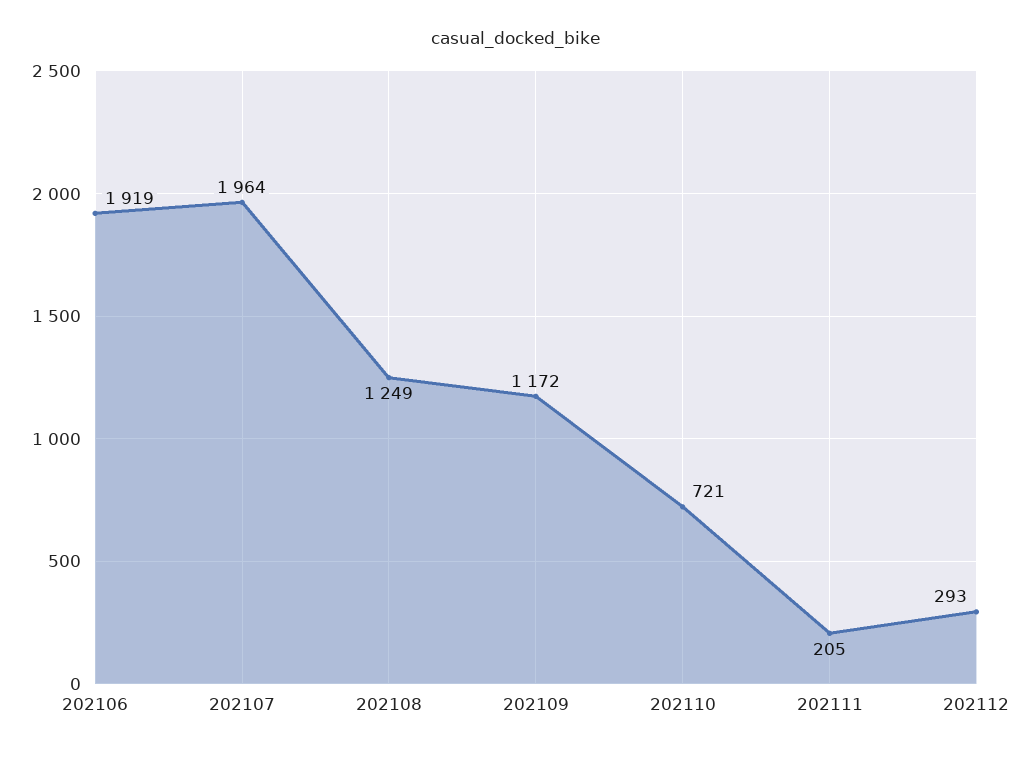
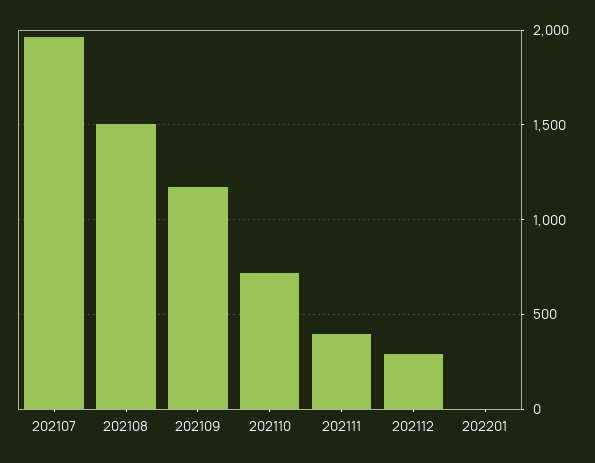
202106: 1919 -> none
202108: 1249 -> 1500
202111: 205 -> 400
202201: none -> 0

